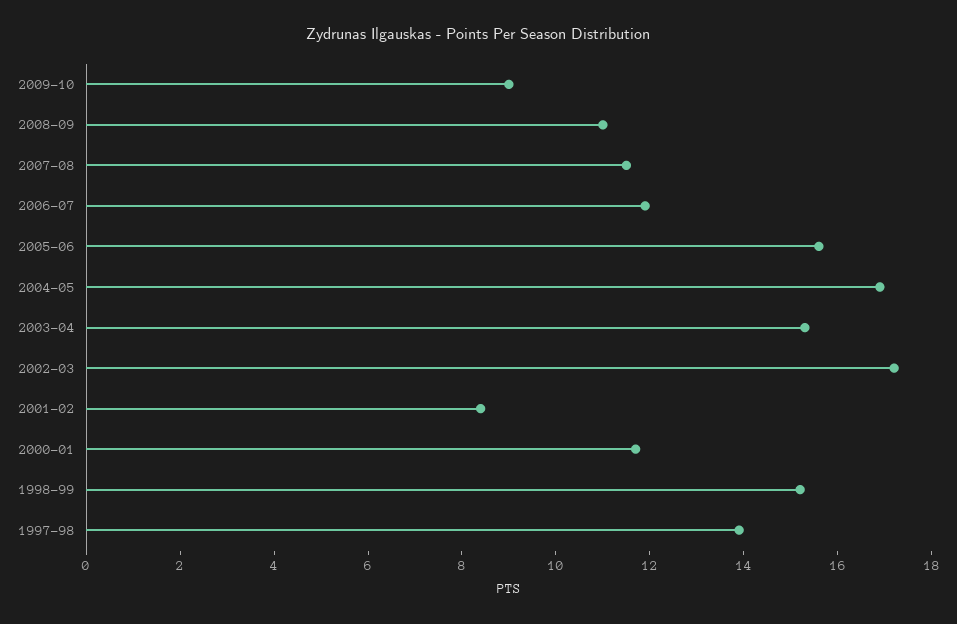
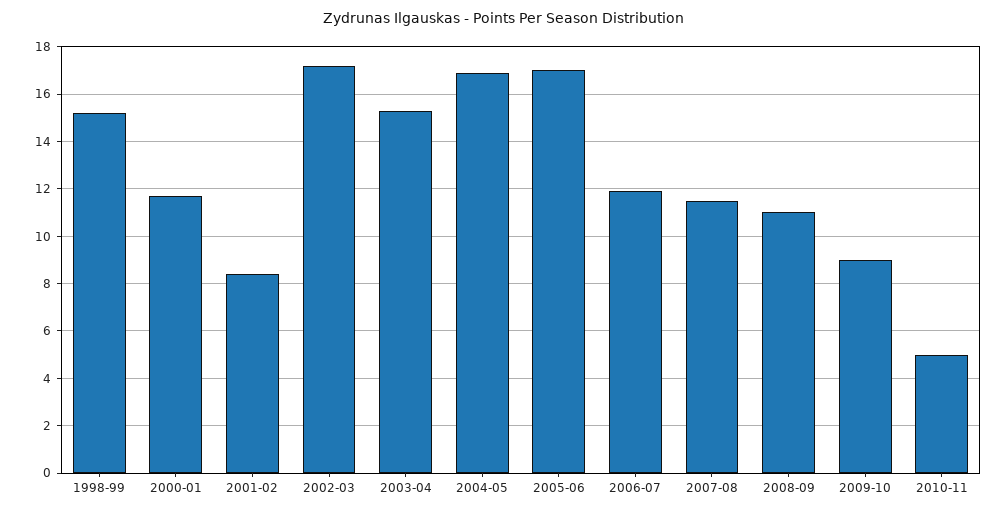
2005-06: 15.5 -> 17
1997-98: 14 -> none
2010-11: none -> 5

